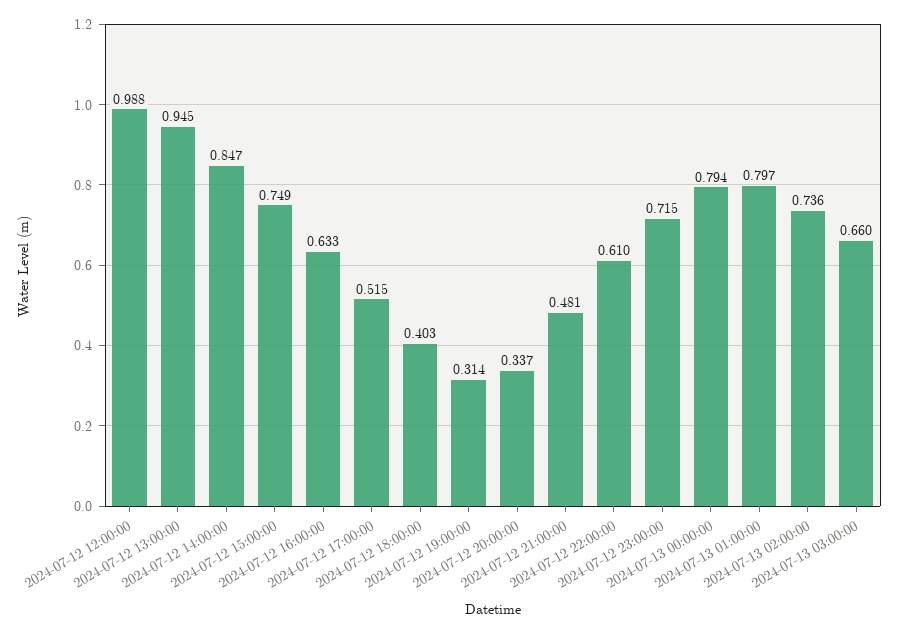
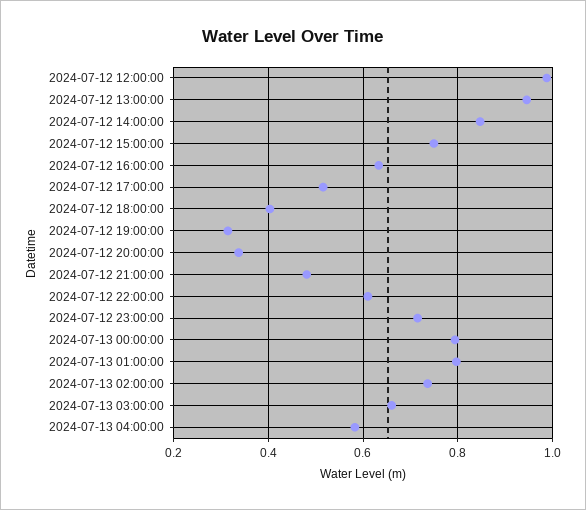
2024-07-13 04:00:00: none -> 0.58

